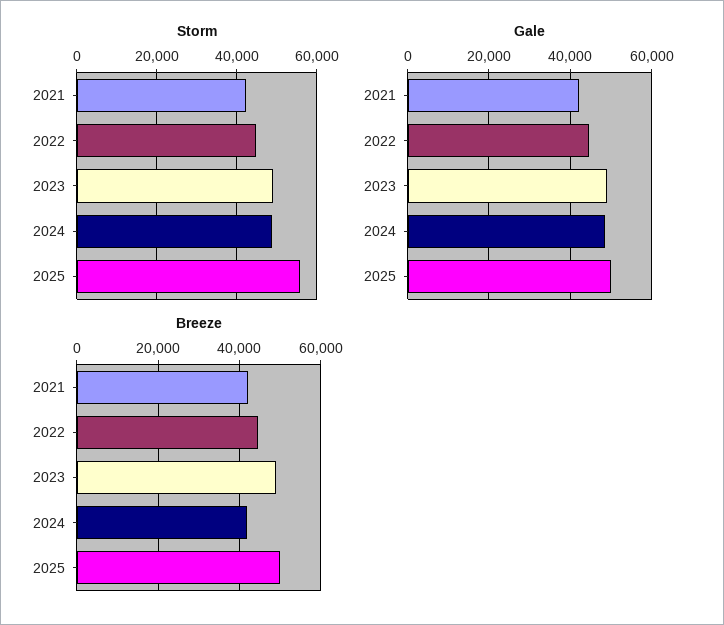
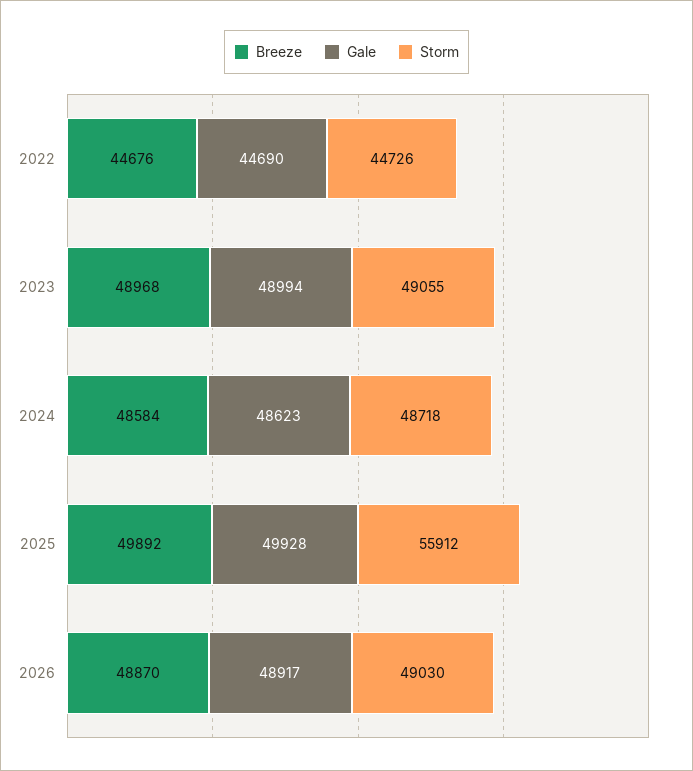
Storm, 2021: 42000 -> none
Gale, 2021: 42000 -> none
Breeze, 2021: 42000 -> none
Breeze, 2024: 42000 -> 48584
Breeze, 2026: none -> 48870
Gale, 2026: none -> 48917
Storm, 2026: none -> 49030

